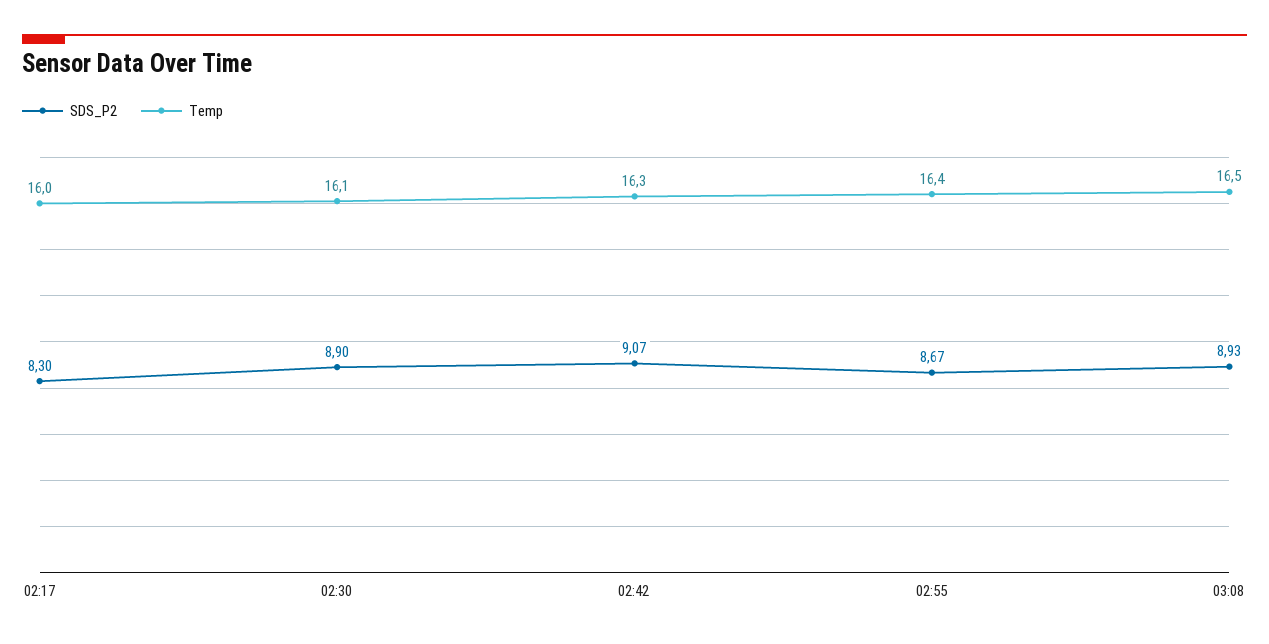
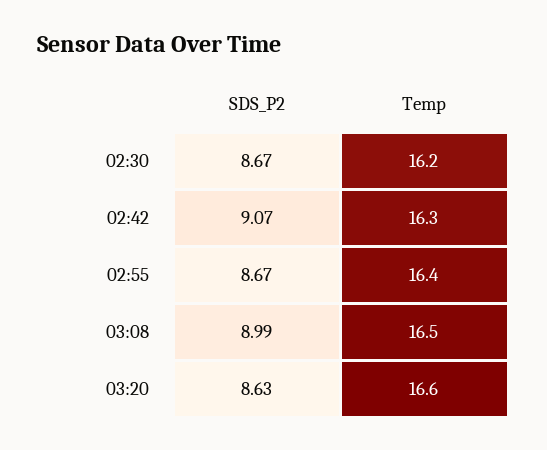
SDS_P2, 02:17: 8.3 -> none
Temp, 02:17: 16 -> none
SDS_P2, 02:30: 8.9 -> 8.67
Temp, 02:30: 16.1 -> 16.2
SDS_P2, 03:08: 8.93 -> 8.99
SDS_P2, 03:20: none -> 8.63
Temp, 03:20: none -> 16.6

